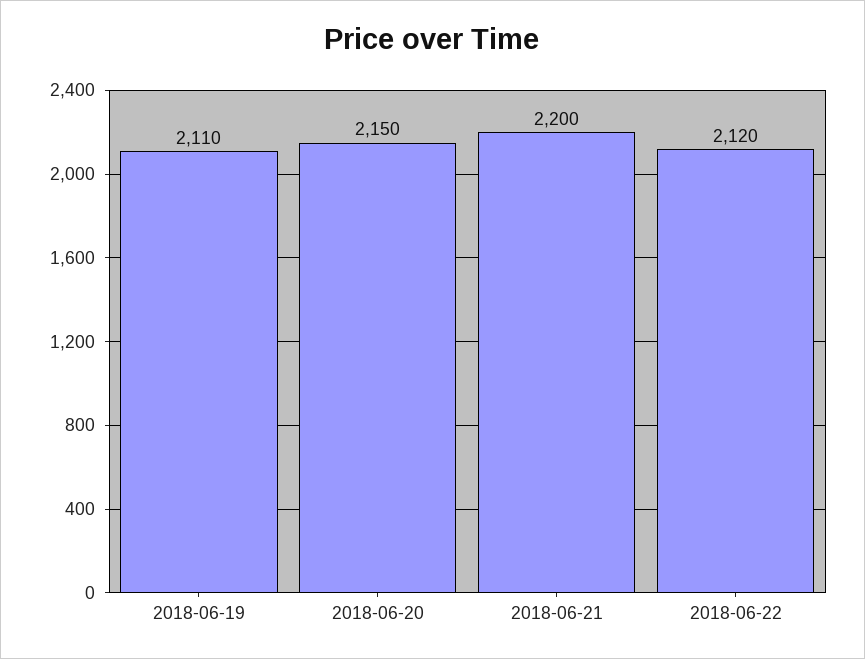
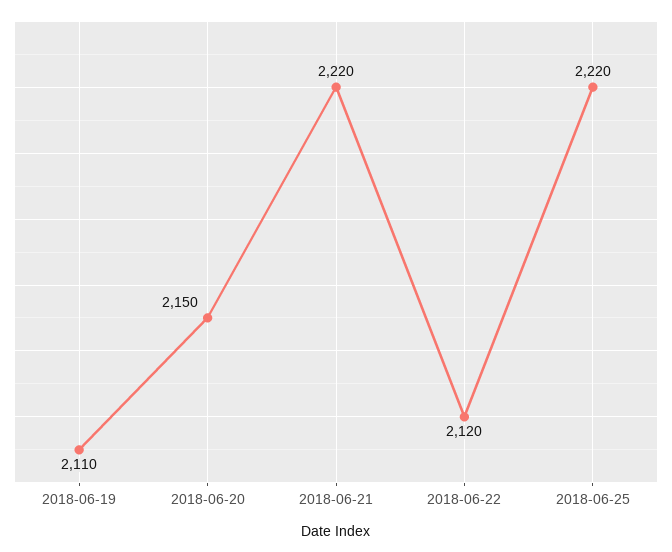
2018-06-21: 2200 -> 2220
2018-06-25: none -> 2220

